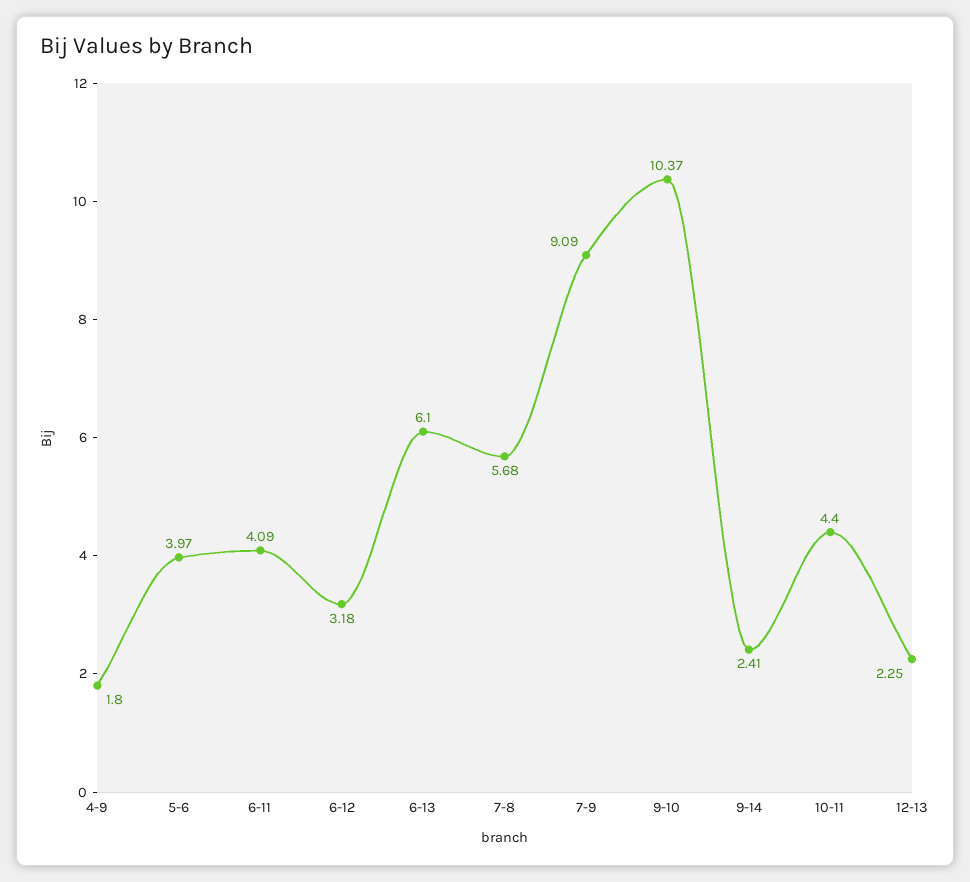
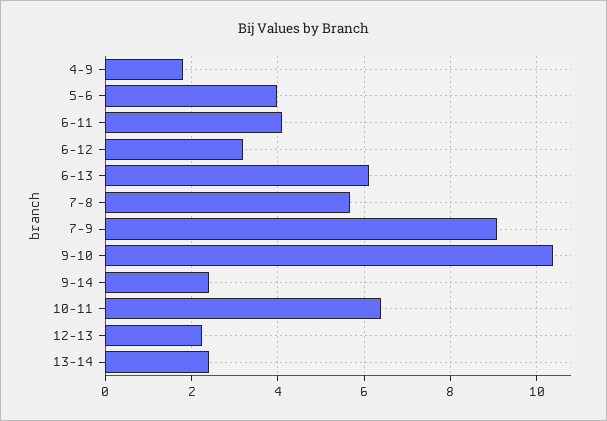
10-11: 4.4 -> 6.4
13-14: none -> 2.4

